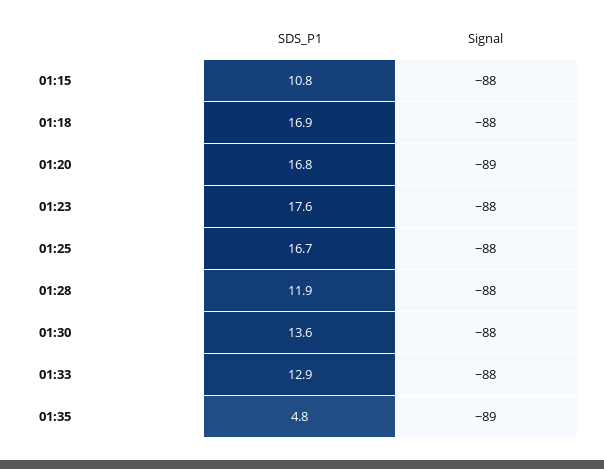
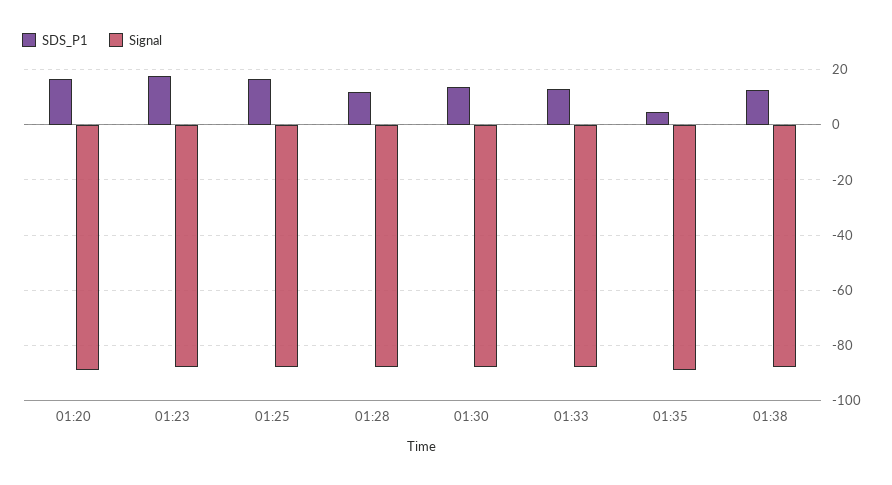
SDS_P1, 01:15: 10.8 -> none
Signal, 01:15: -88 -> none
SDS_P1, 01:18: 16.9 -> none
Signal, 01:18: -88 -> none
SDS_P1, 01:38: none -> 12.5
Signal, 01:38: none -> -87.5

